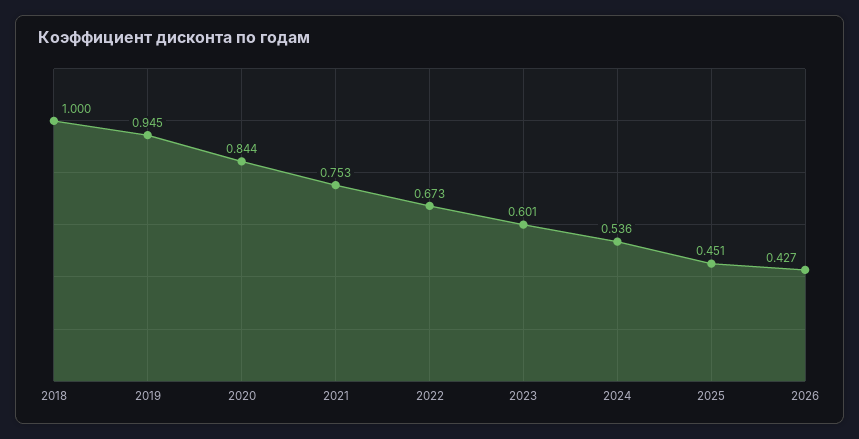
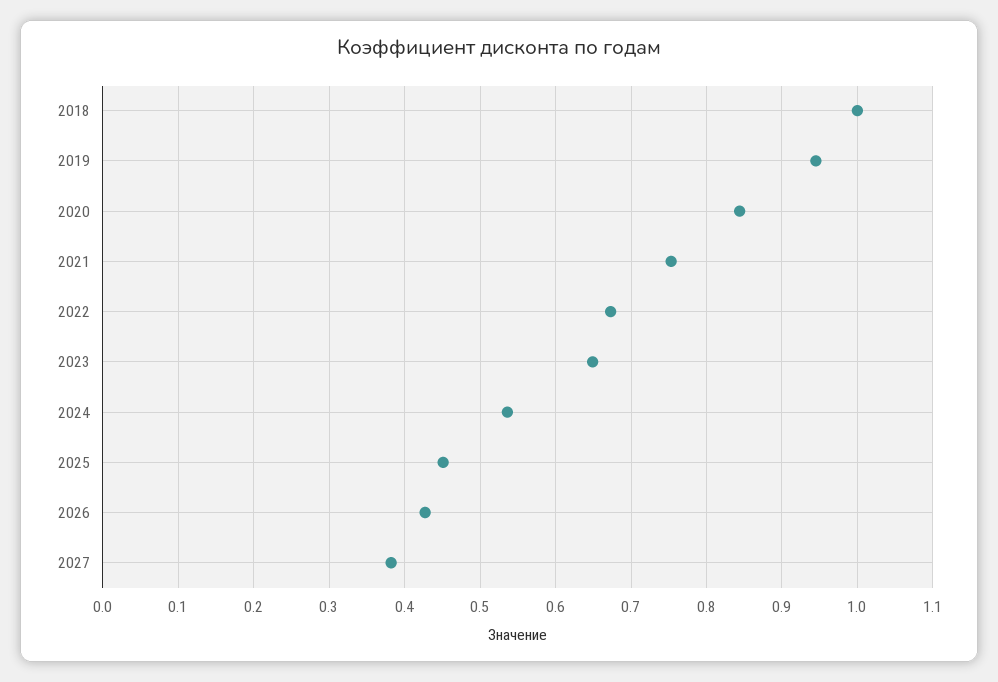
2023: 0.601 -> 0.65
2027: none -> 0.38

